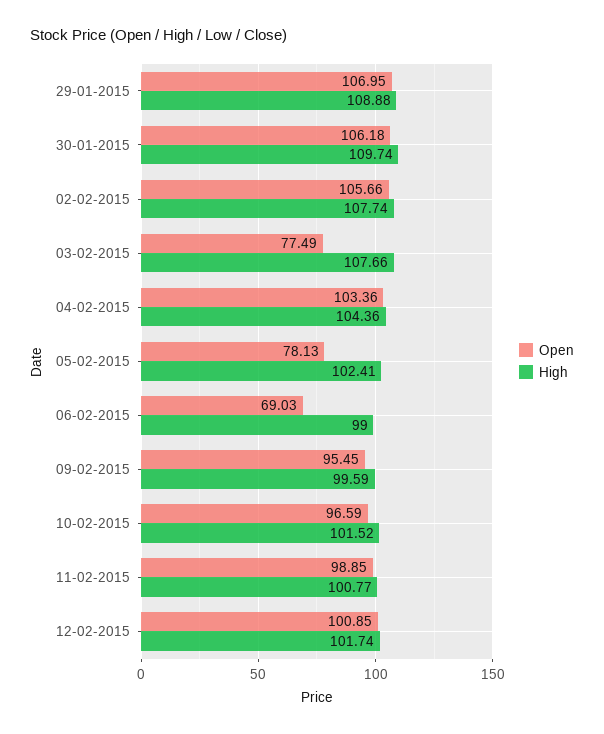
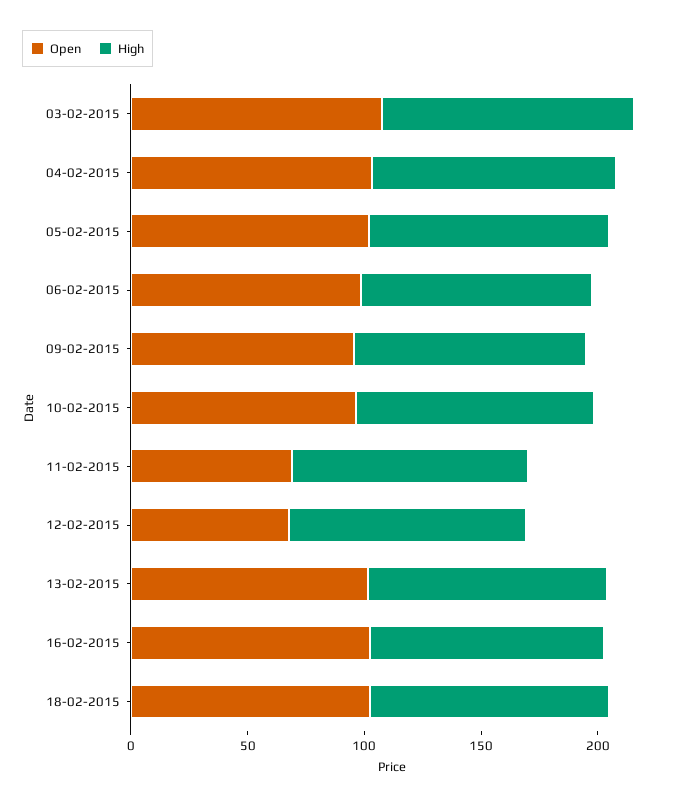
Open, 29-01-2015: 106.95 -> none
High, 29-01-2015: 108.88 -> none
Open, 30-01-2015: 106.18 -> none
High, 30-01-2015: 109.74 -> none
Open, 02-02-2015: 105.66 -> none
High, 02-02-2015: 107.74 -> none
Open, 03-02-2015: 77.49 -> 110
Open, 05-02-2015: 78.13 -> 100
Open, 06-02-2015: 69.03 -> 100
Open, 11-02-2015: 98.85 -> 70
Open, 12-02-2015: 100.85 -> 70
Open, 13-02-2015: none -> 100
High, 13-02-2015: none -> 100
Open, 16-02-2015: none -> 100
High, 16-02-2015: none -> 100
Open, 18-02-2015: none -> 100
High, 18-02-2015: none -> 100

